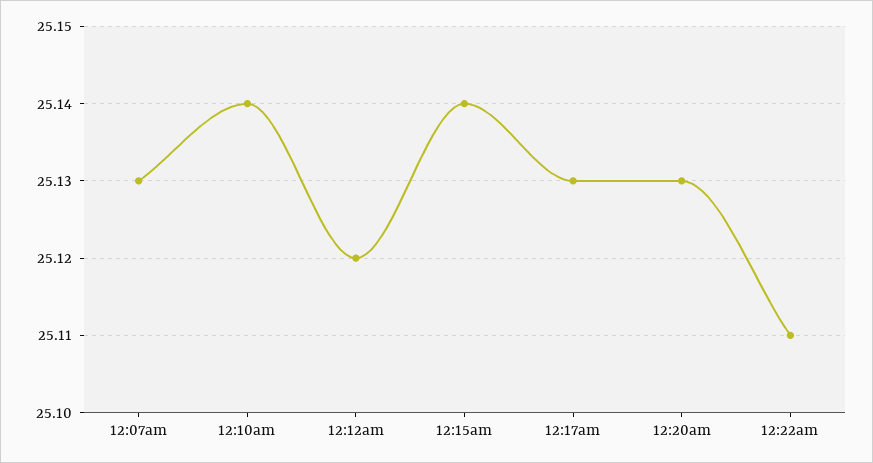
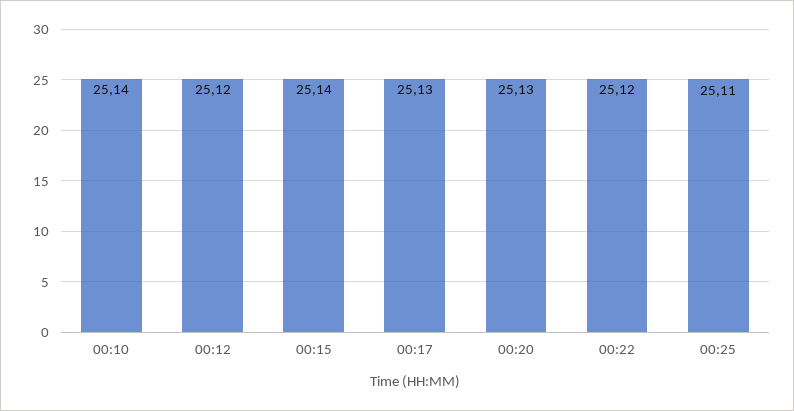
12:07am: 25.13 -> none
12:22am: 25.11 -> 25.12
00:25: none -> 25.11

